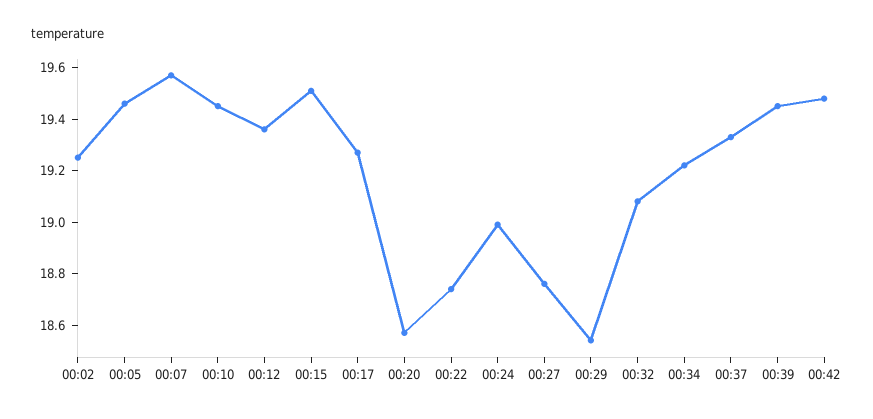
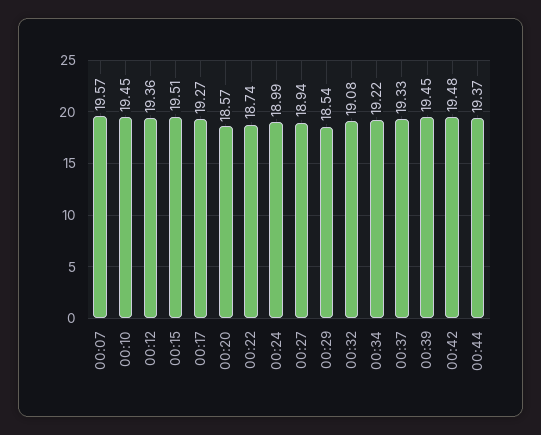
00:02: 19.25 -> none
00:05: 19.45 -> none
00:27: 18.75 -> 18.94
00:44: none -> 19.37

